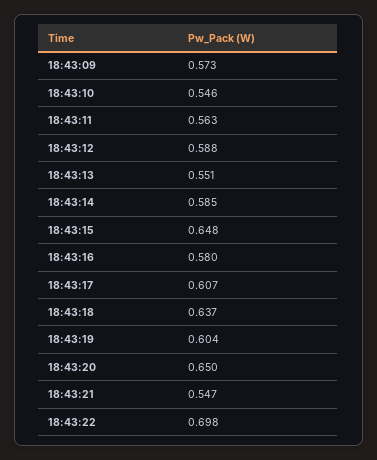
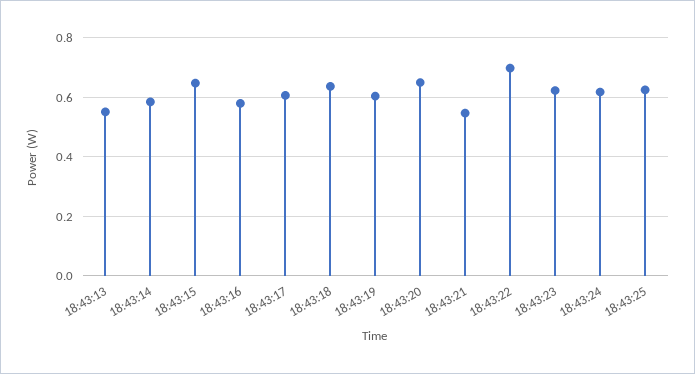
18:43:09: 0.573 -> none
18:43:10: 0.546 -> none
18:43:11: 0.563 -> none
18:43:12: 0.588 -> none
18:43:23: none -> 0.625
18:43:24: none -> 0.625
18:43:25: none -> 0.625

